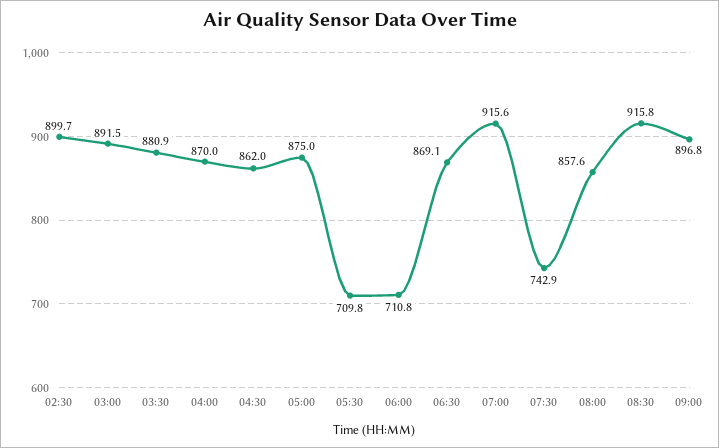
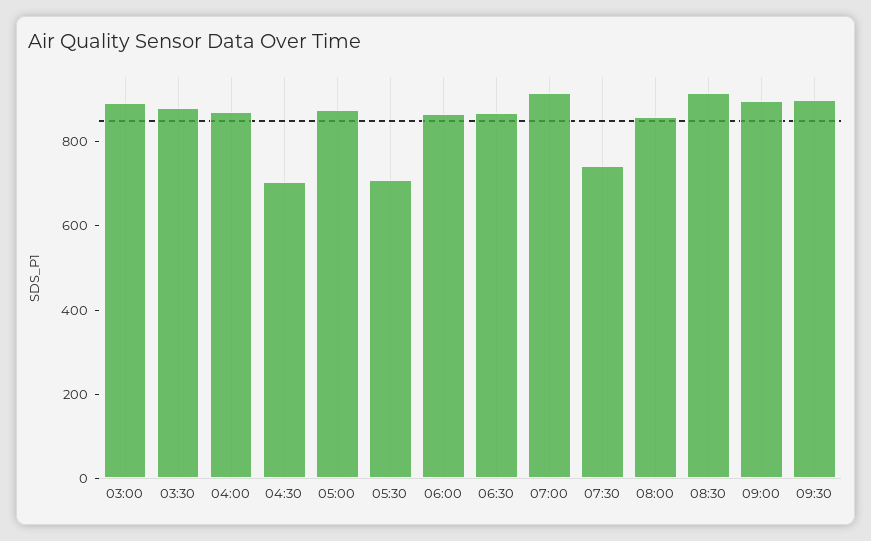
02:30: 899.7 -> none
04:30: 862 -> 700
06:00: 710.8 -> 850
09:30: none -> 900

